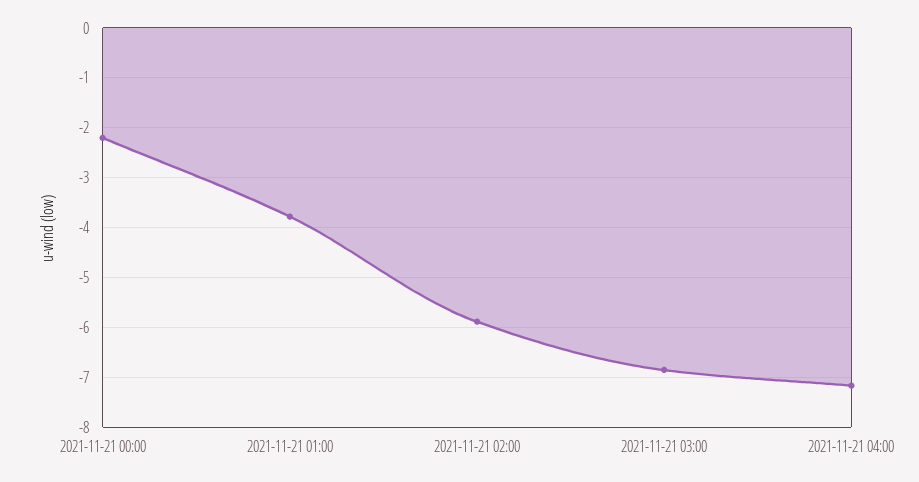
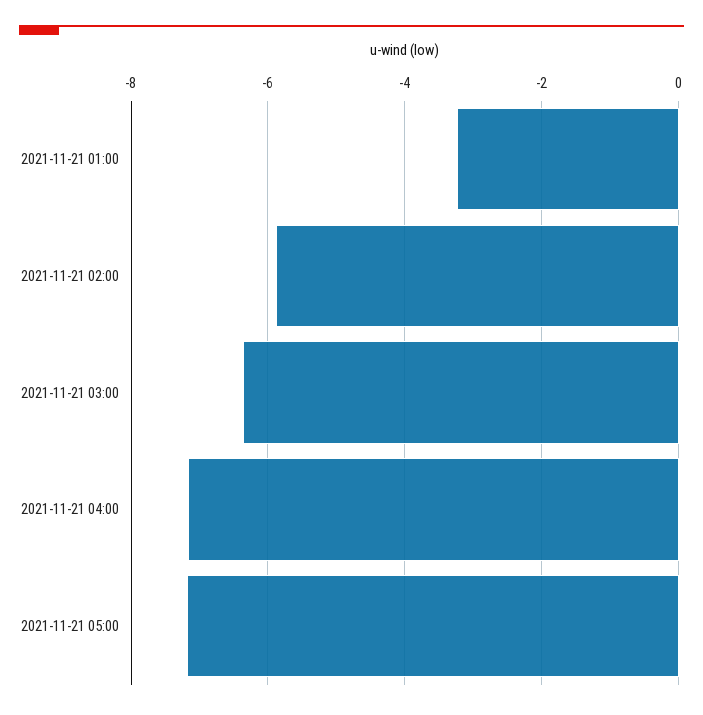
2021-11-21 00:00: -2.2 -> none
2021-11-21 01:00: -3.8 -> -3.2
2021-11-21 03:00: -6.8 -> -6.4
2021-11-21 05:00: none -> -7.2

